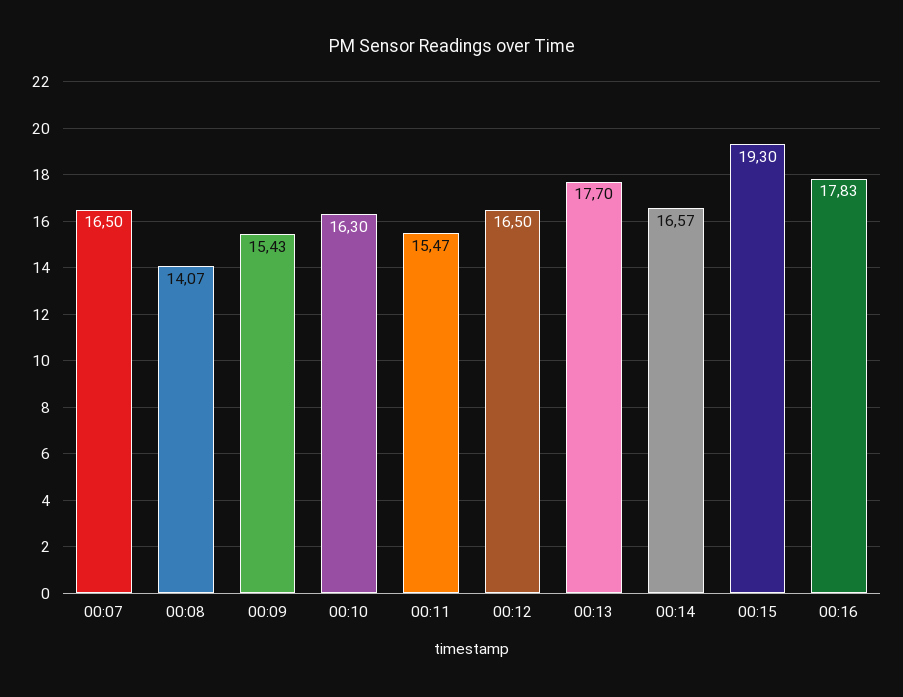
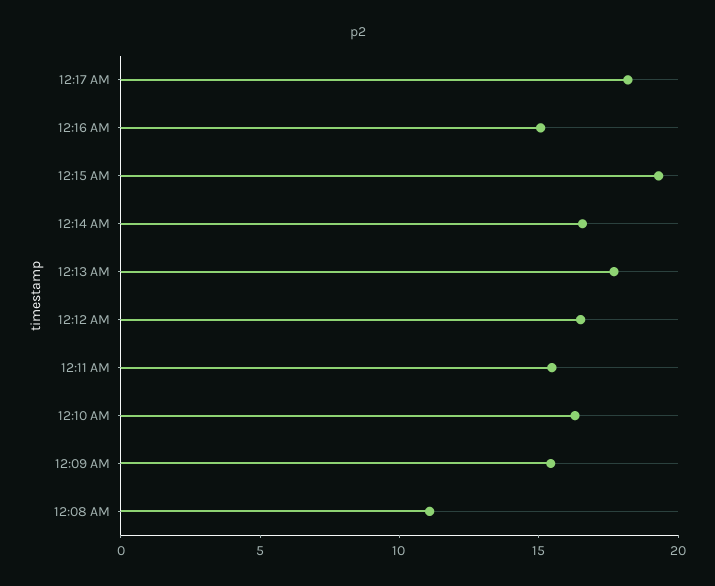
00:07: 16.5 -> none
00:08: 14.07 -> 11
00:16: 17.83 -> 15
12:17 AM: none -> 18

